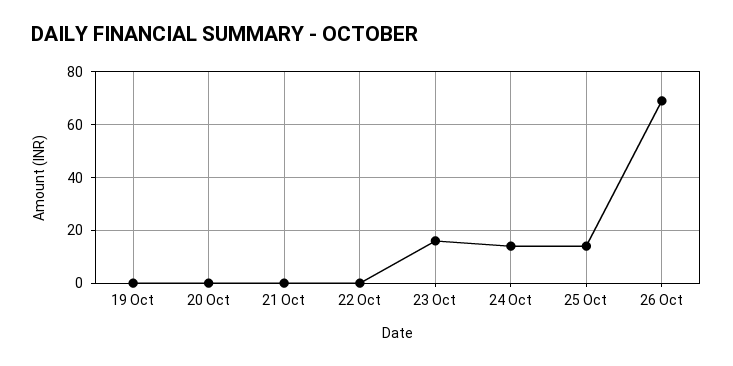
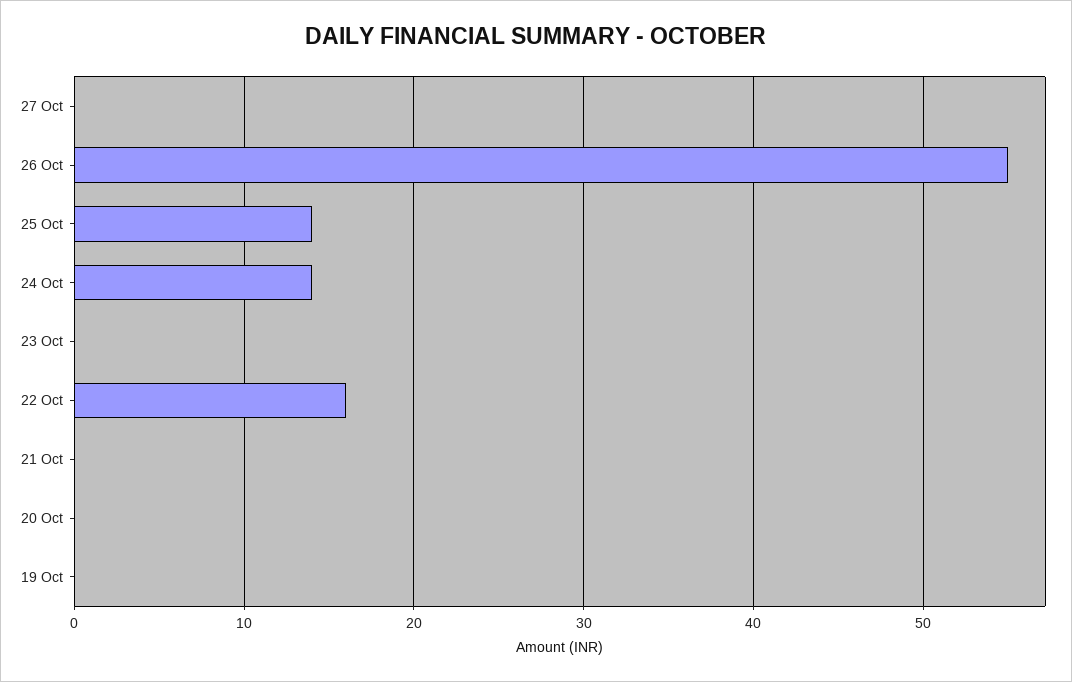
22 Oct: 0 -> 16
23 Oct: 15 -> 0
26 Oct: 70 -> 55
27 Oct: none -> 0

